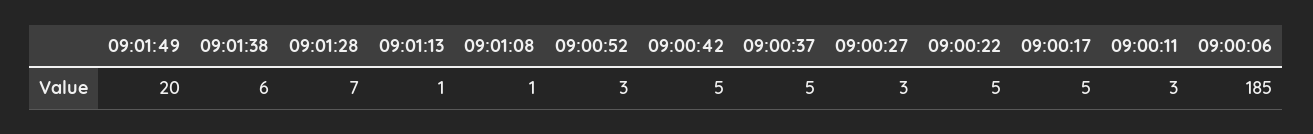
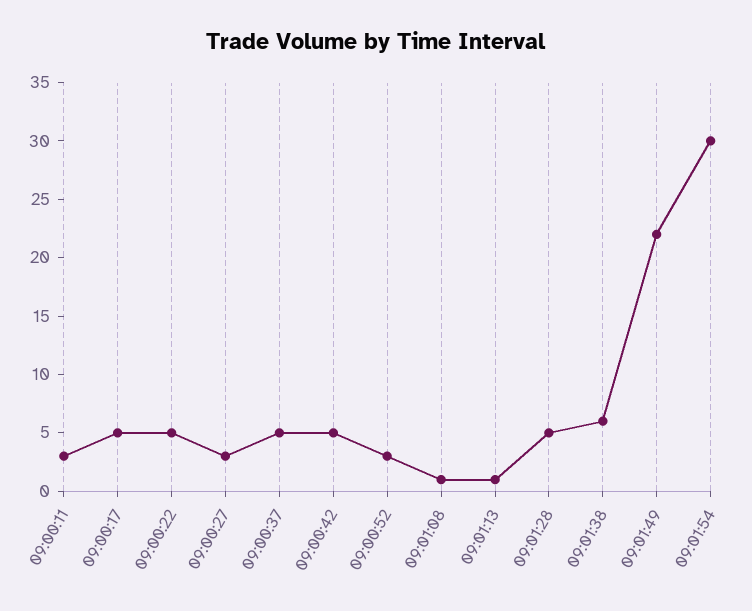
09:01:49: 20 -> 22
09:01:28: 7 -> 5
09:00:06: 185 -> none
09:01:54: none -> 30

